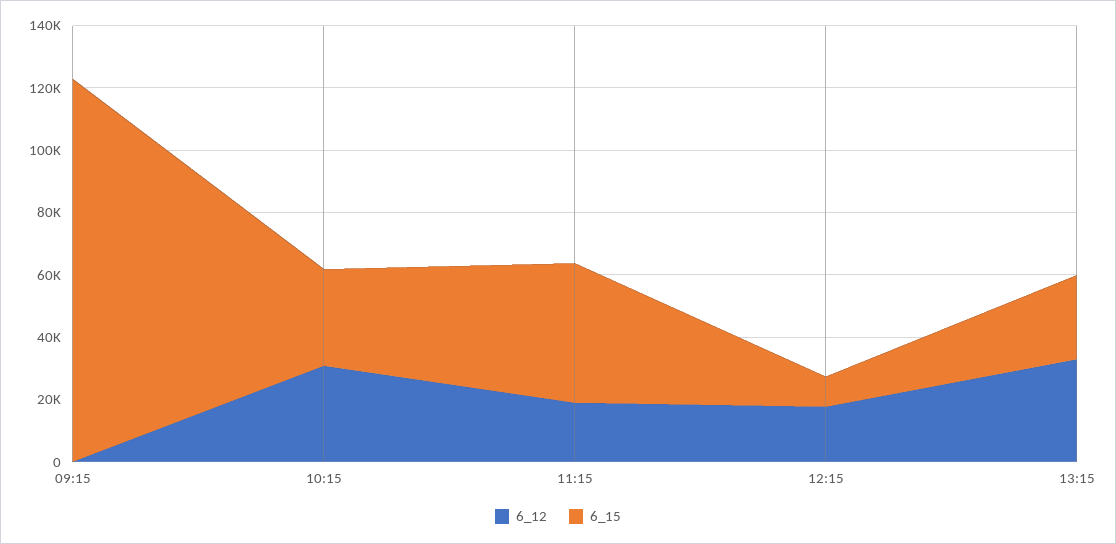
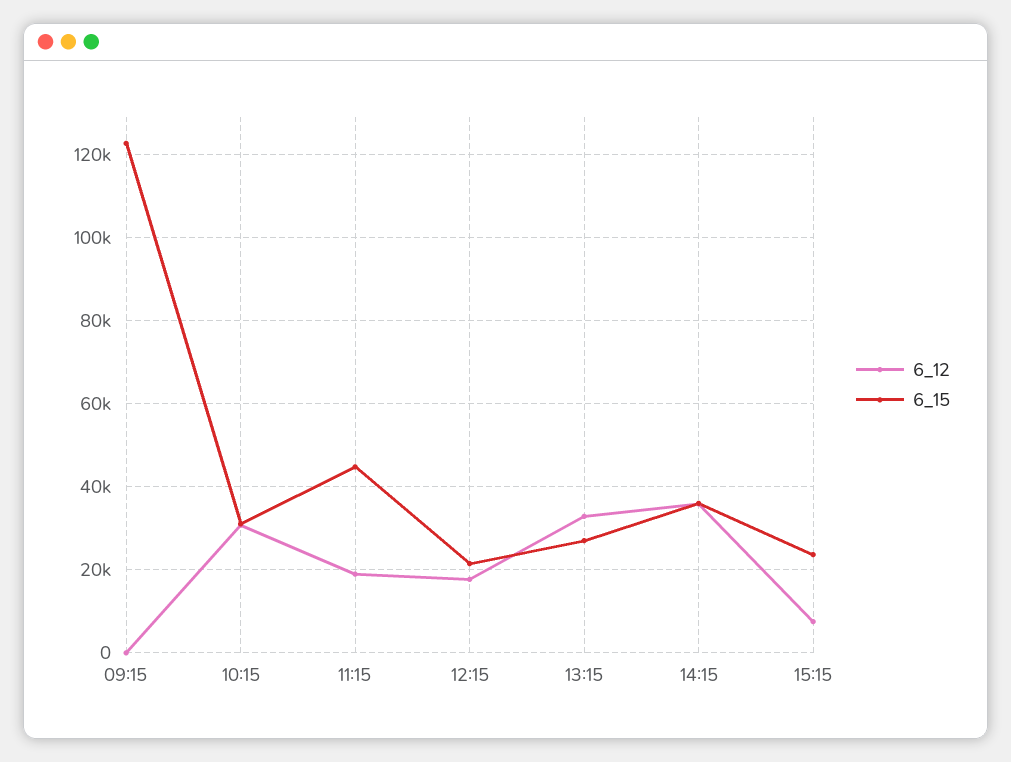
6_15, 12:15: 10000 -> 22000
6_12, 14:15: none -> 36000
6_15, 14:15: none -> 36000
6_12, 15:15: none -> 8000
6_15, 15:15: none -> 24000

